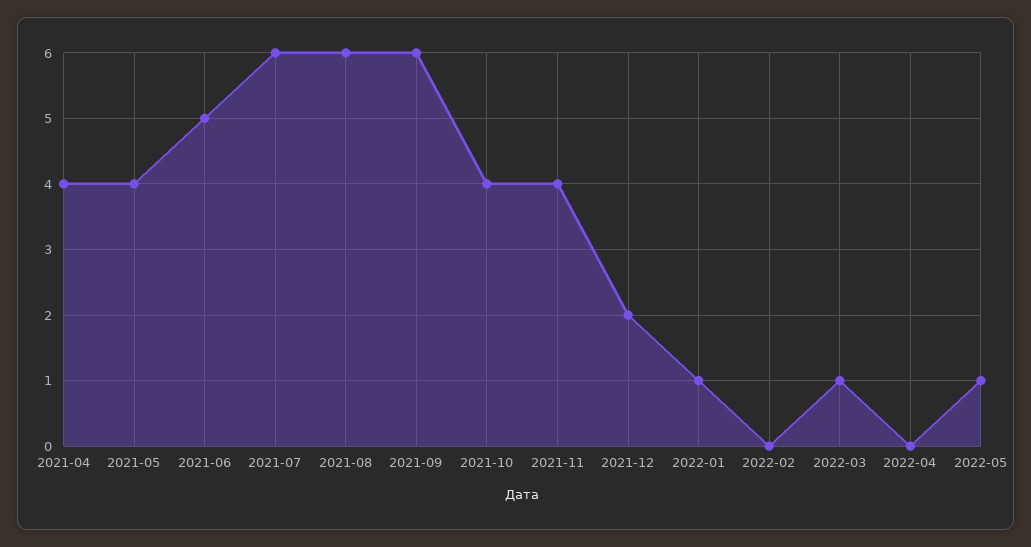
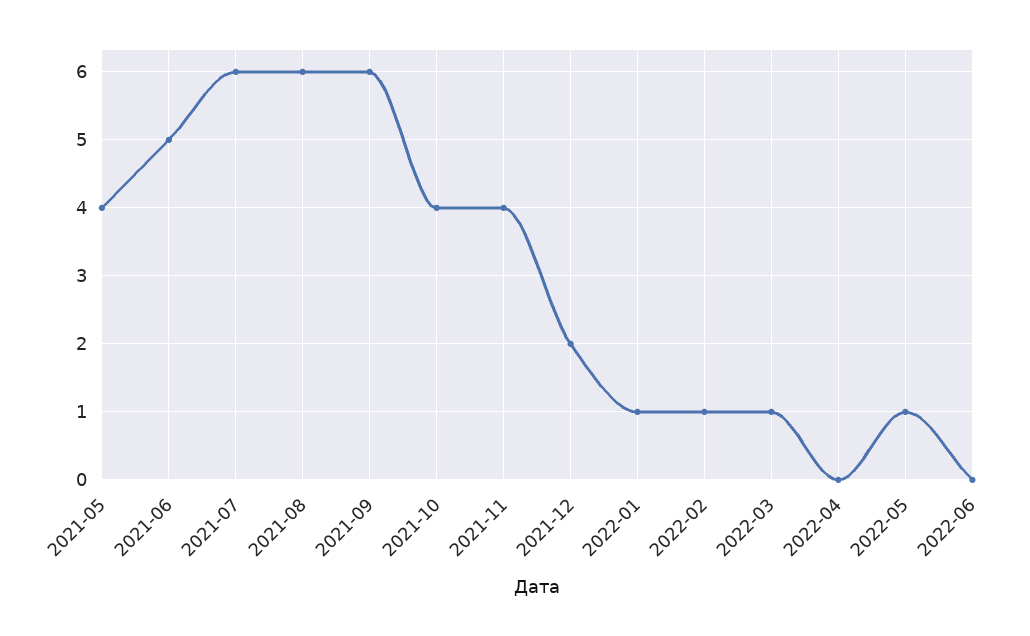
2021-04: 4 -> none
2022-02: 0 -> 1
2022-06: none -> 0

